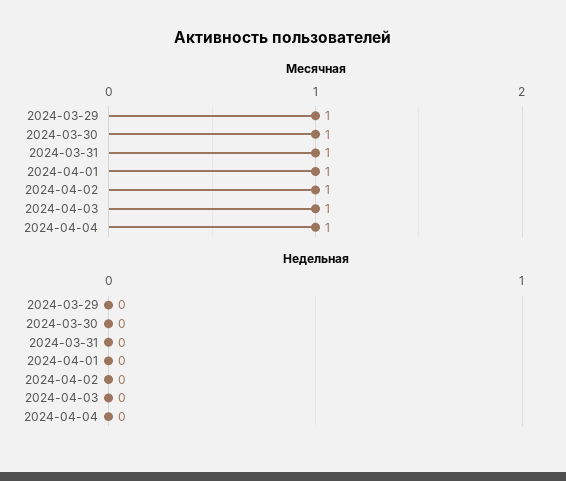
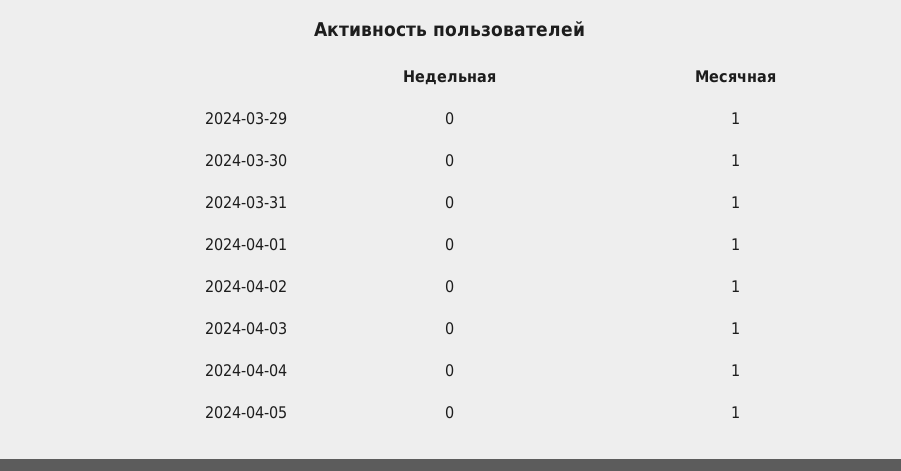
Недельная, 2024-04-05: none -> 0
Месячная, 2024-04-05: none -> 1

